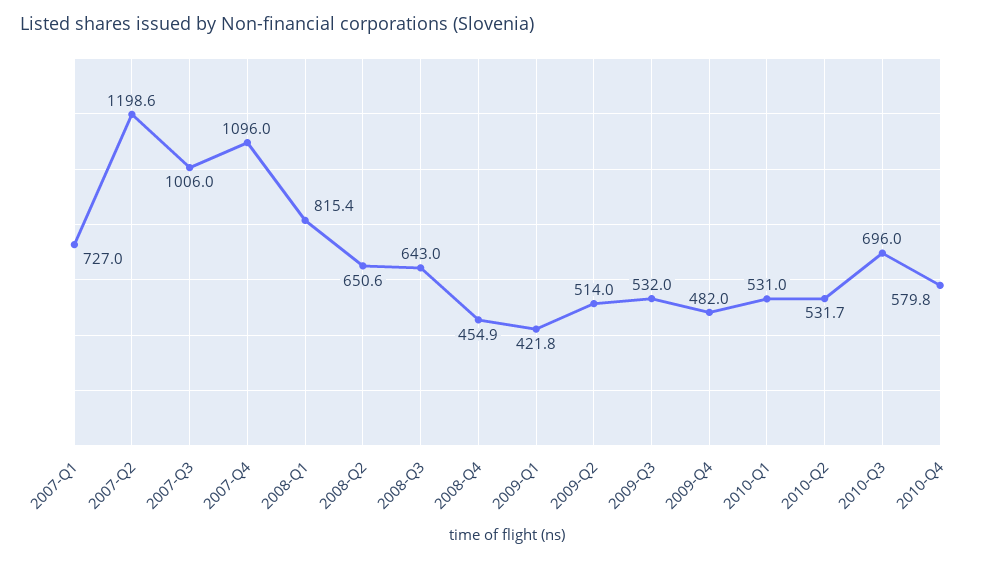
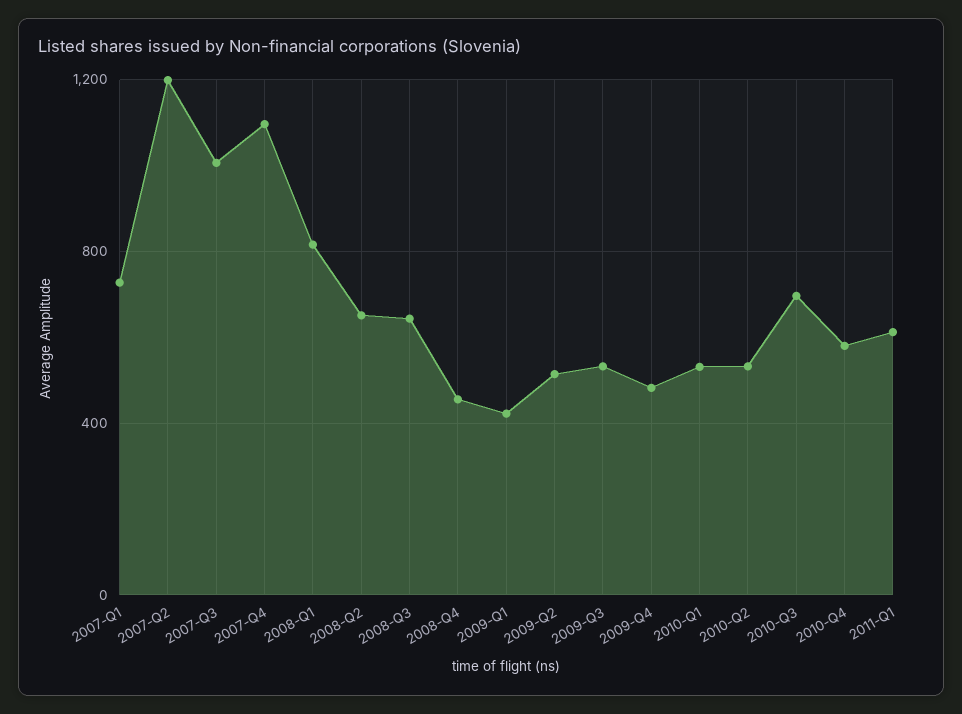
2011-Q1: none -> 600

